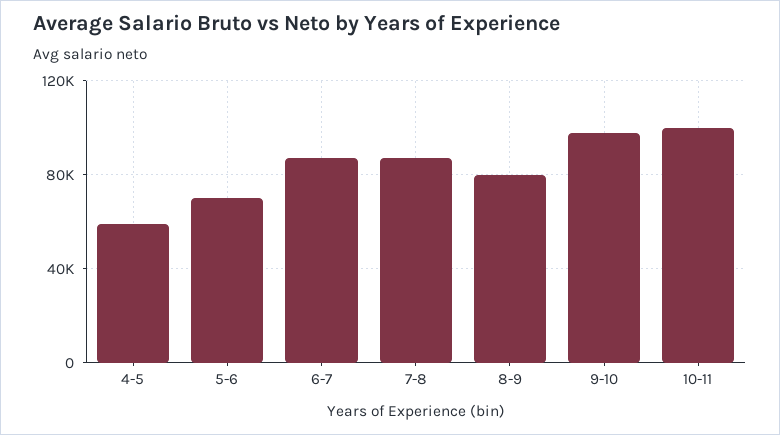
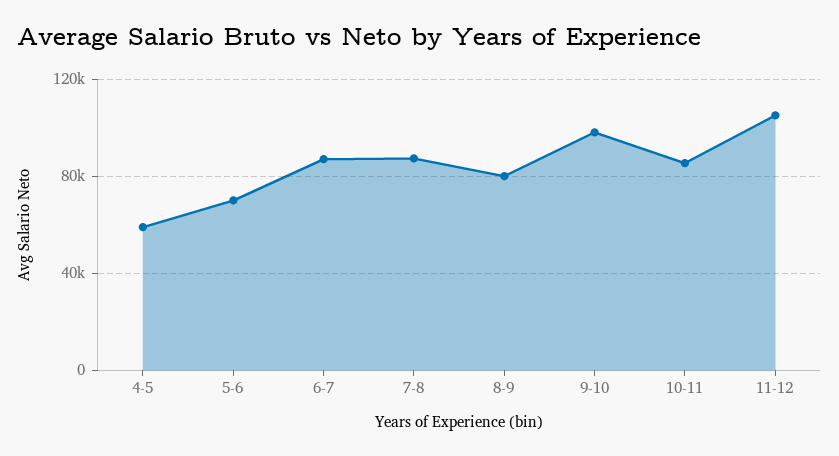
10-11: 100000 -> 85000
11-12: none -> 105000

